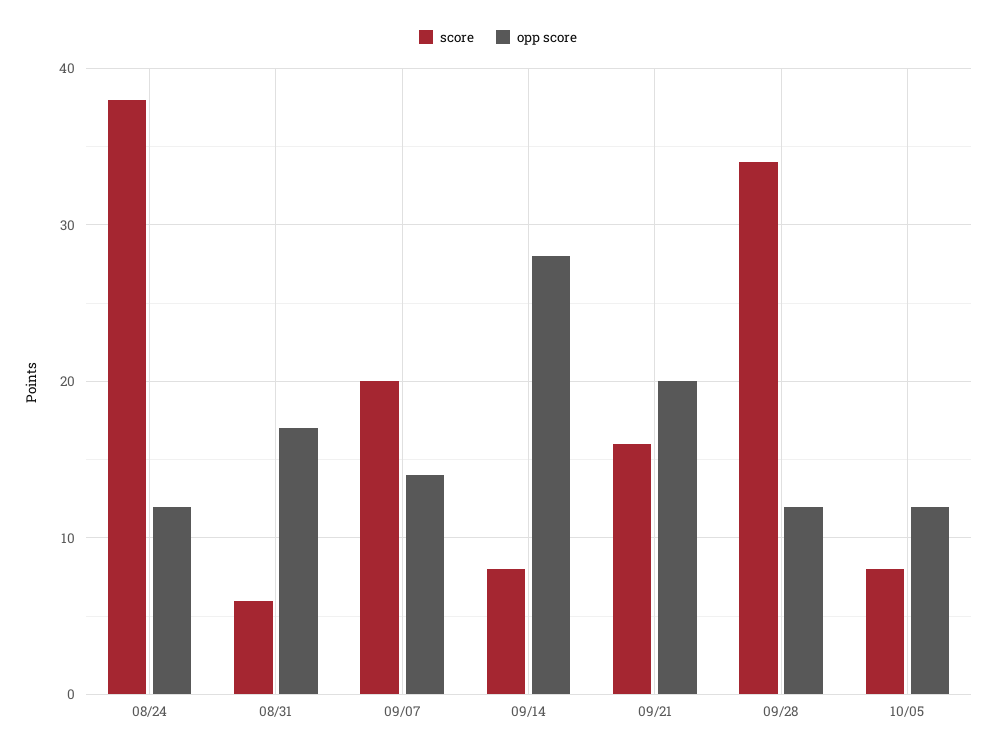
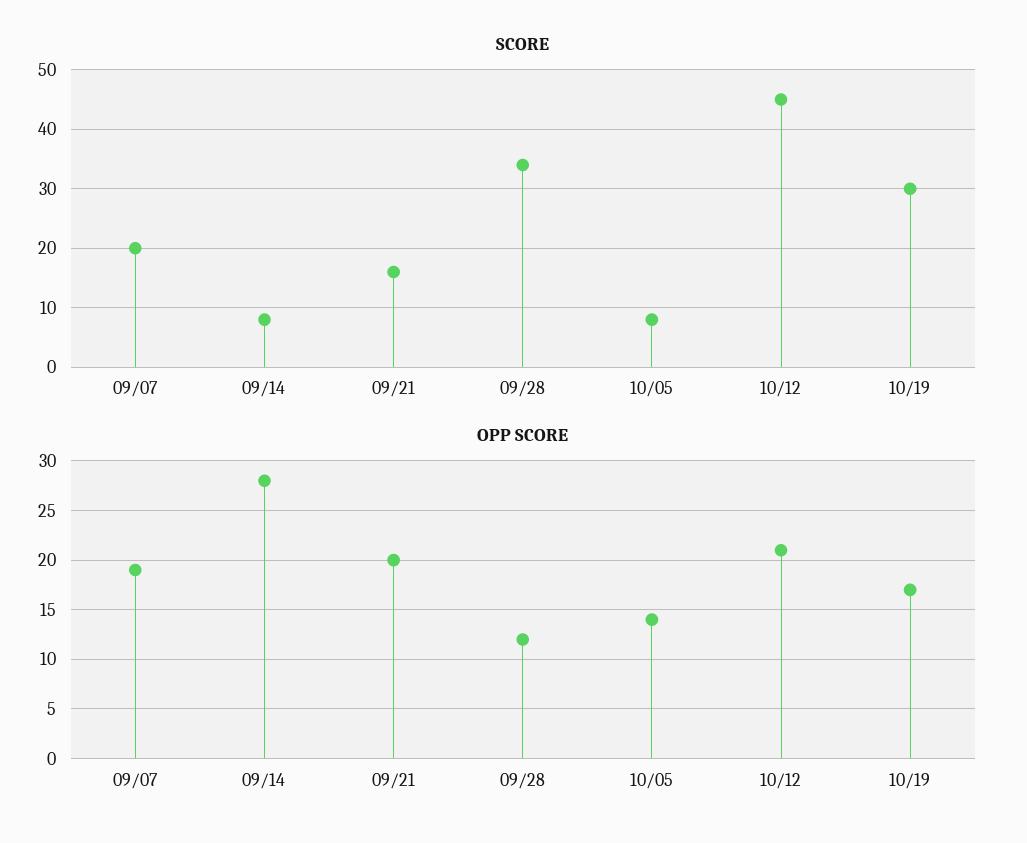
score, 08/24: 38 -> none
opp score, 08/24: 12 -> none
score, 08/31: 6 -> none
opp score, 08/31: 17 -> none
opp score, 09/07: 14 -> 19
opp score, 10/05: 12 -> 14
score, 10/12: none -> 45
score, 10/19: none -> 30
opp score, 10/12: none -> 21
opp score, 10/19: none -> 17

